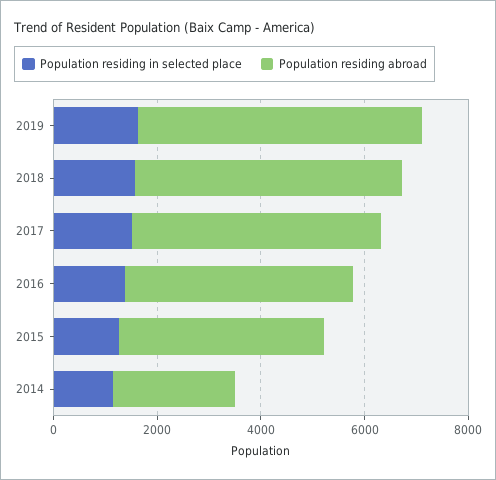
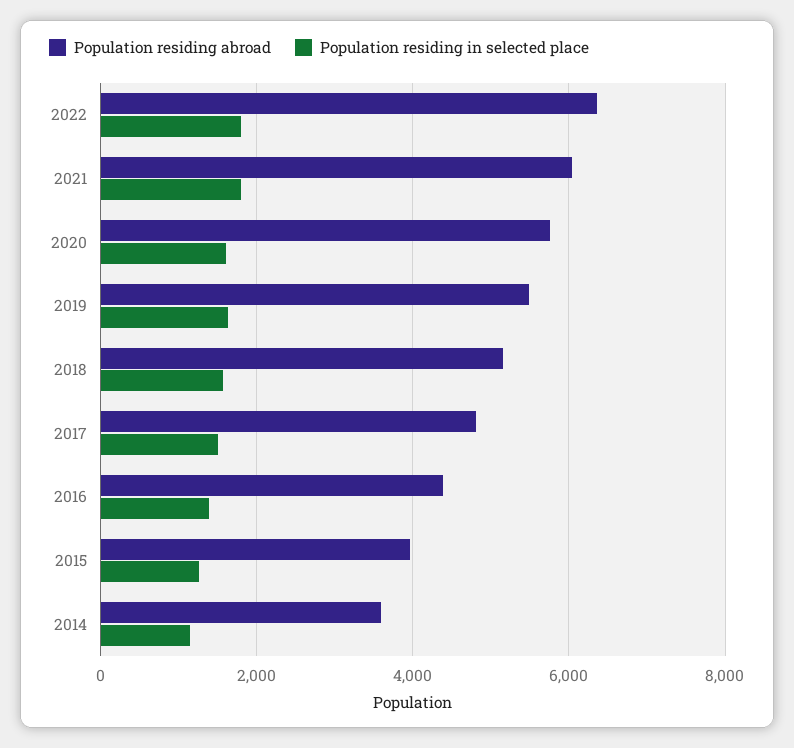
Population residing abroad, 2014: 2500 -> 3600
Population residing abroad, 2022: none -> 6400
Population residing in selected place, 2022: none -> 1800
Population residing abroad, 2021: none -> 6000
Population residing in selected place, 2021: none -> 1800
Population residing abroad, 2020: none -> 5800
Population residing in selected place, 2020: none -> 1600

